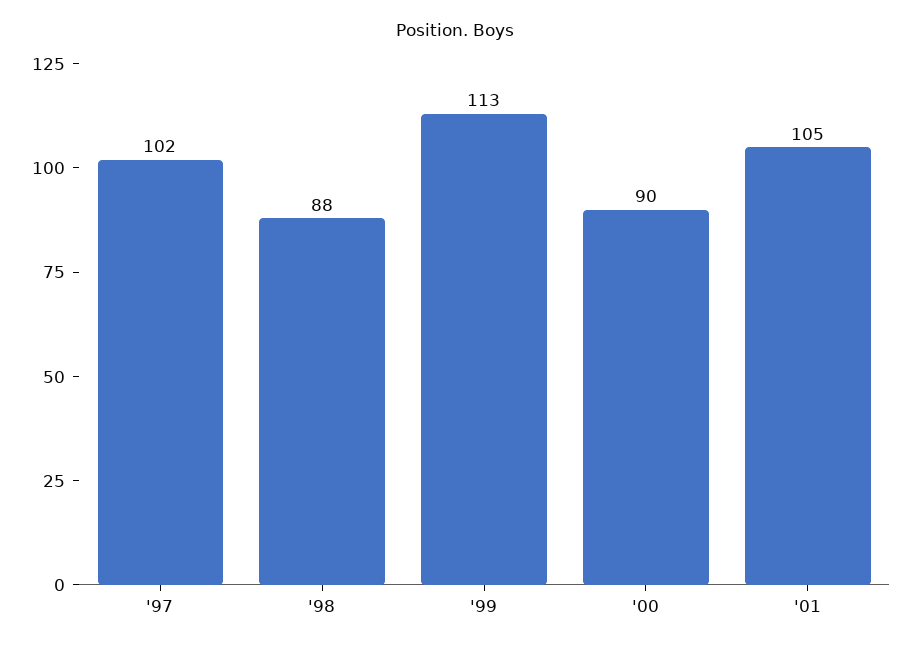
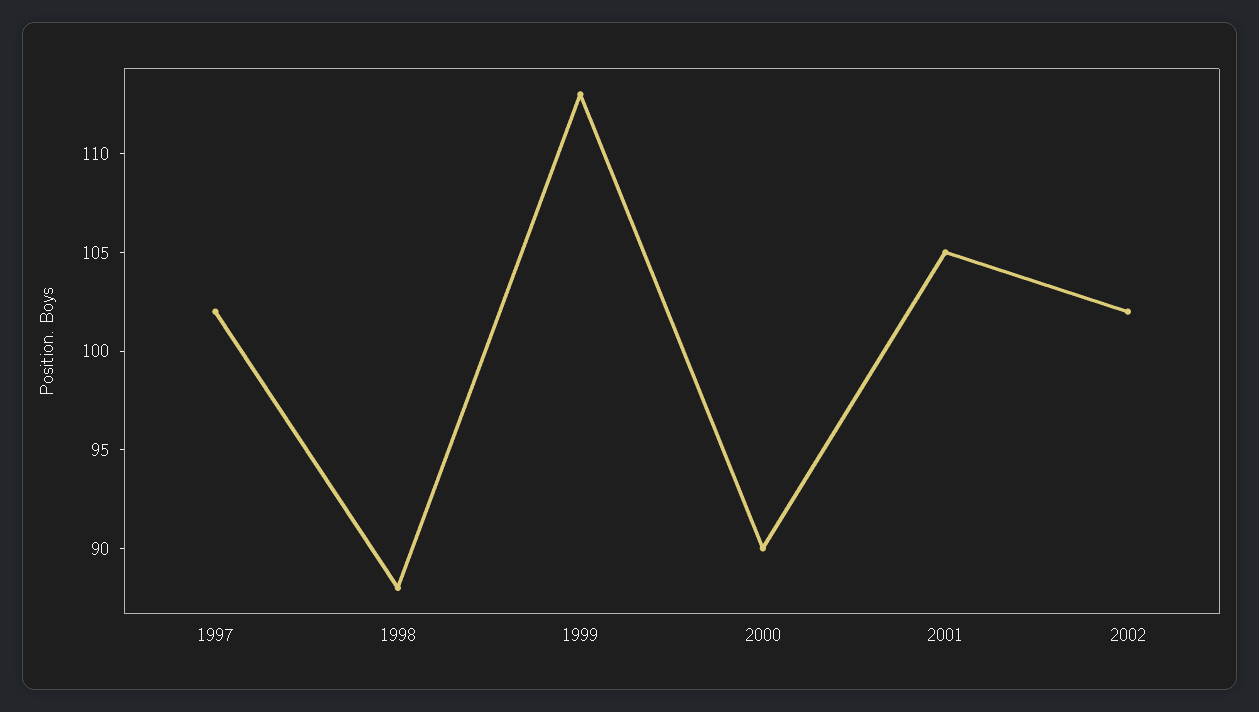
2002: none -> 102

